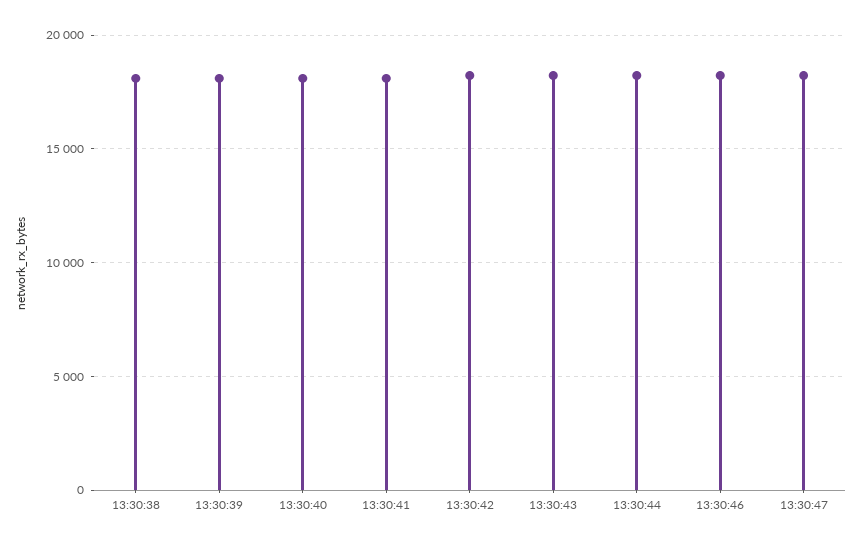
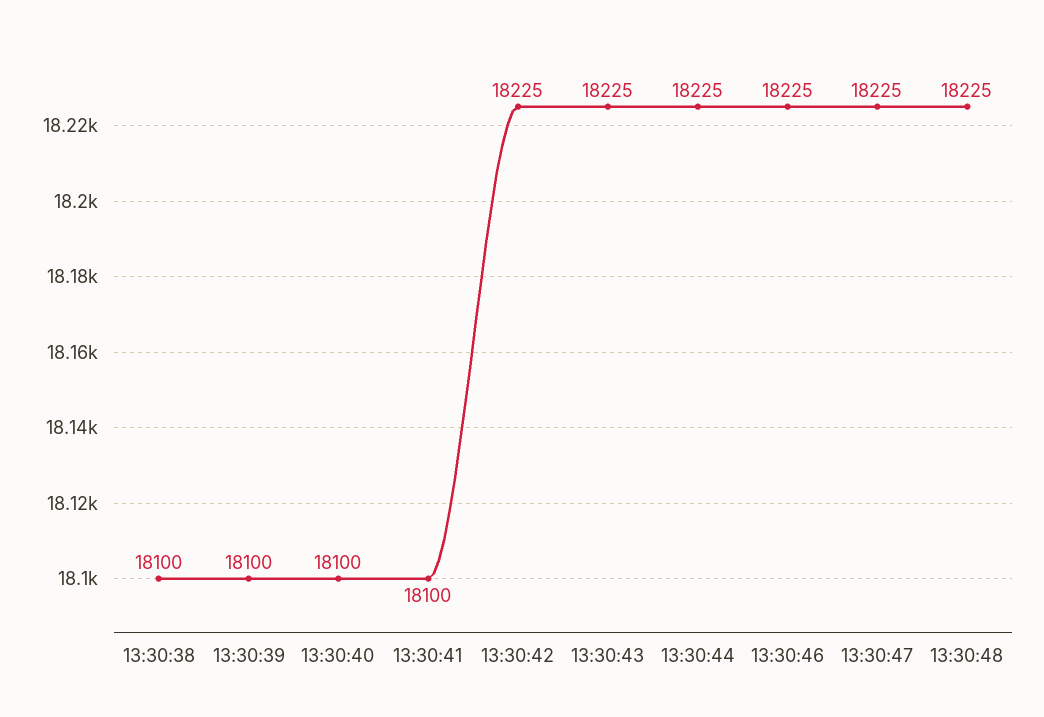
13:30:48: none -> 18225

